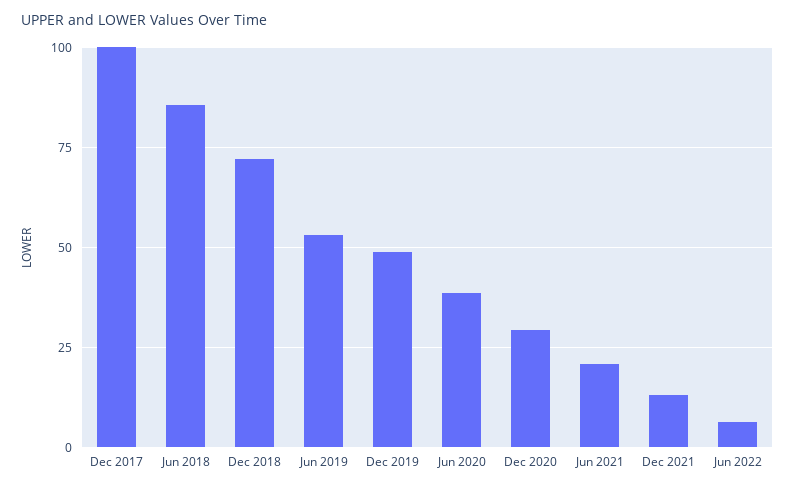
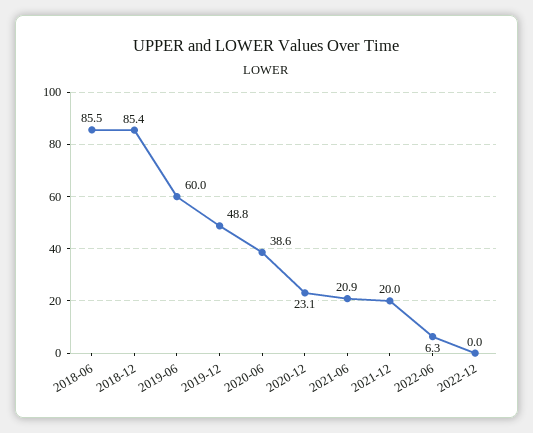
Dec 2017: 100 -> none
Dec 2018: 72.5 -> 85.4
Jun 2019: 52.5 -> 60
Dec 2020: 30 -> 23.1
Dec 2021: 12.5 -> 20
2022-12: none -> 0

